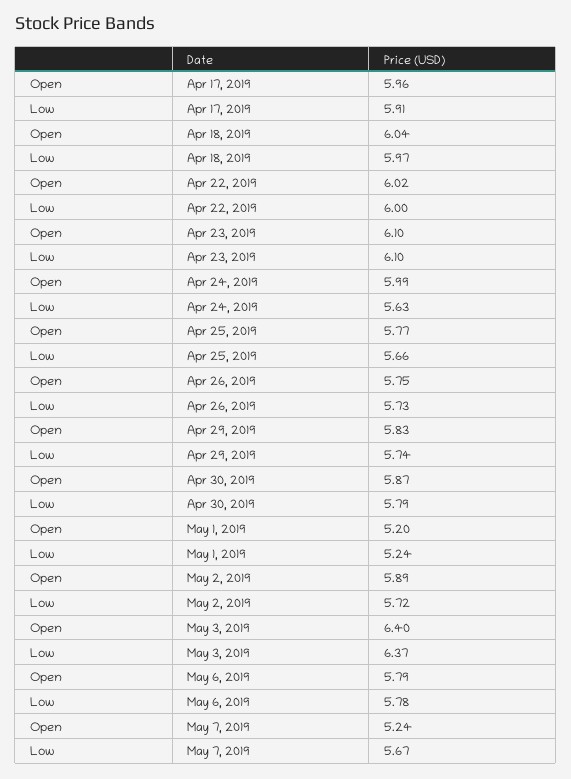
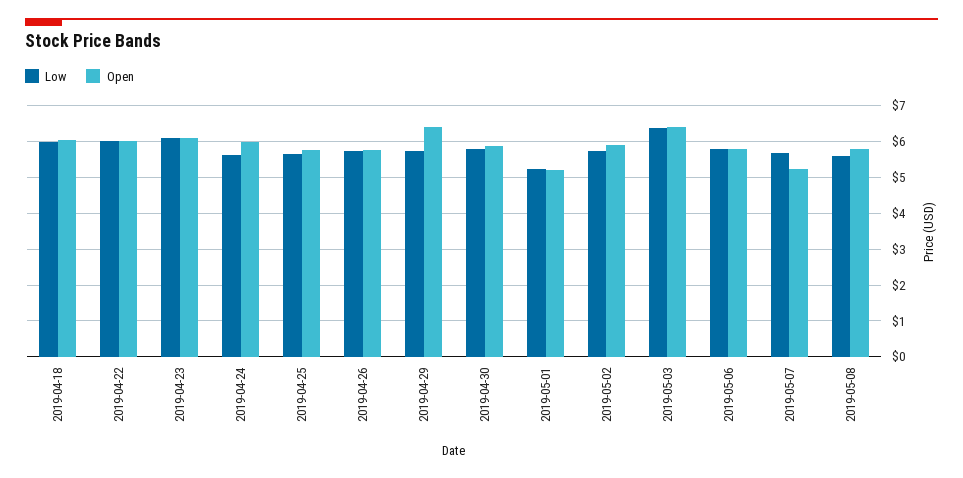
Open, Apr 17, 2019: 5.96 -> none
Low, Apr 17, 2019: 5.91 -> none
Open, Apr 29, 2019: 5.83 -> 6.4
Low, 2019-05-08: none -> 5.6
Open, 2019-05-08: none -> 5.8

